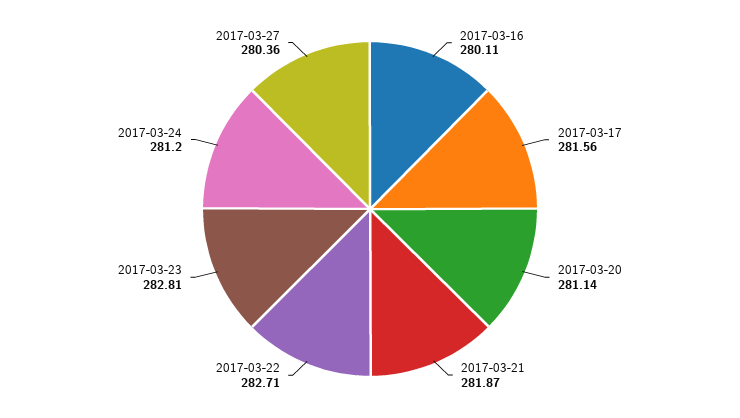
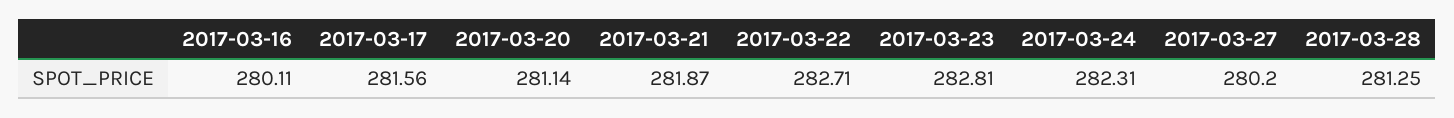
2017-03-24: 281.2 -> 282.31
2017-03-27: 280.36 -> 280.2
2017-03-28: none -> 281.25

